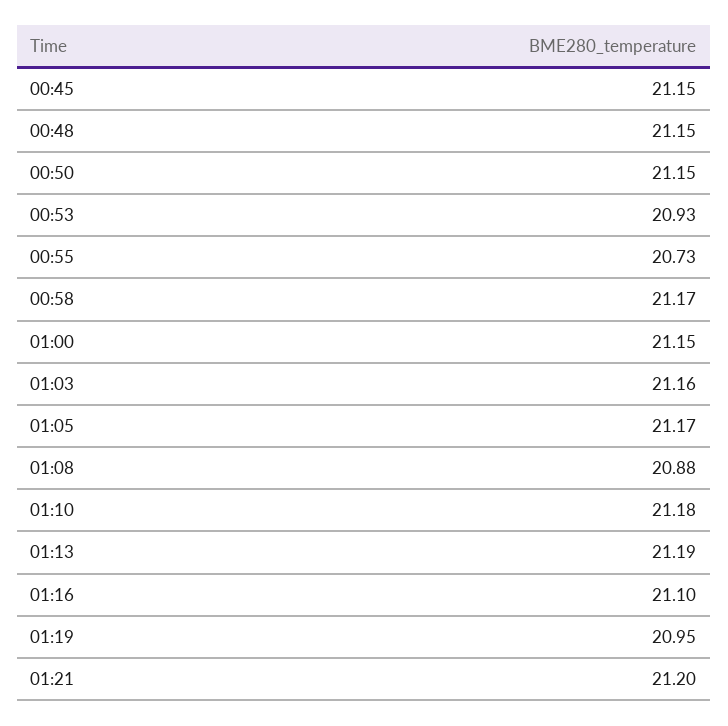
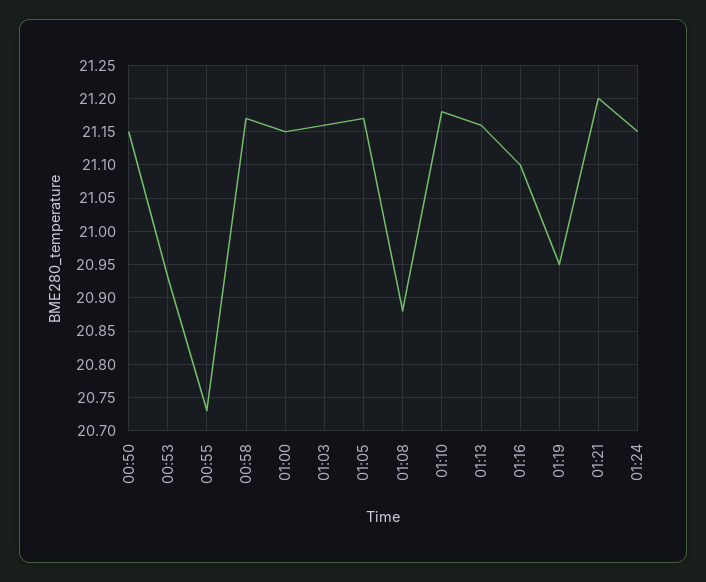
00:45: 21.15 -> none
00:48: 21.15 -> none
01:13: 21.19 -> 21.16
01:24: none -> 21.15

